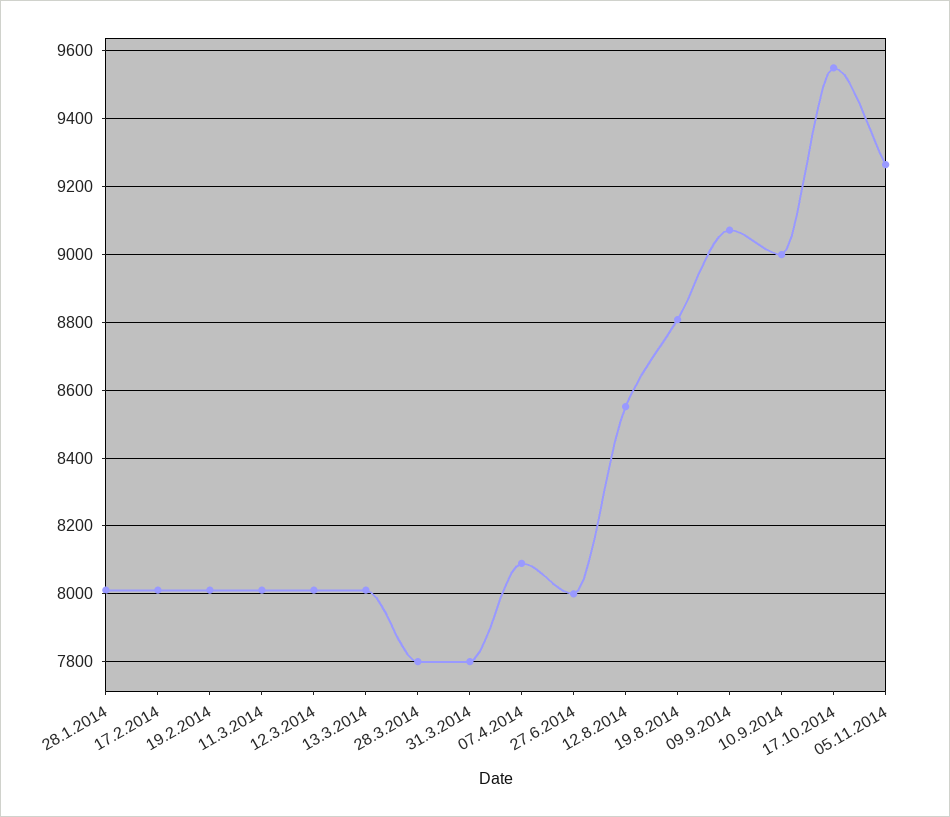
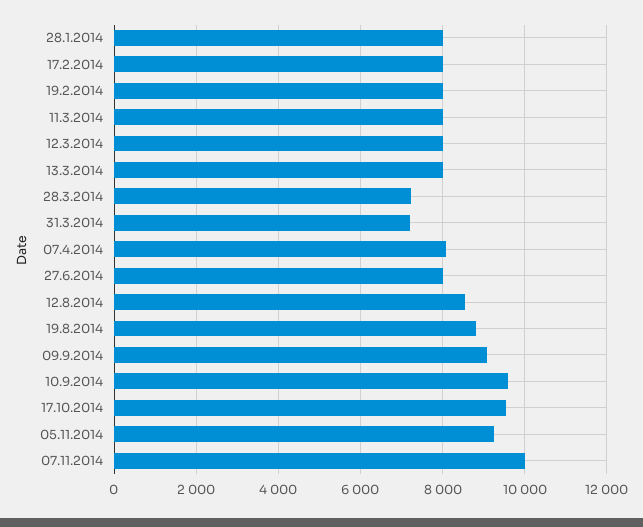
28.3.2014: 7800 -> 7200
31.3.2014: 7800 -> 7200
10.9.2014: 9000 -> 9600
07.11.2014: none -> 10000

